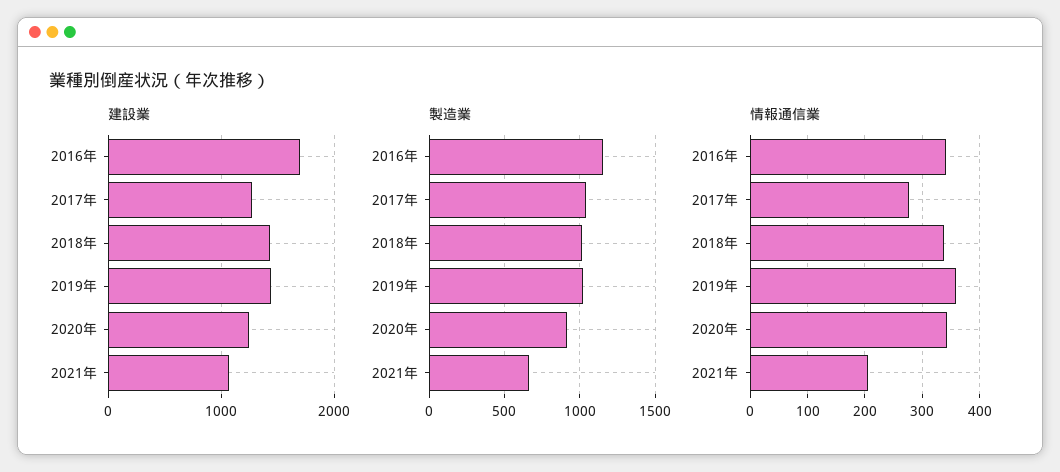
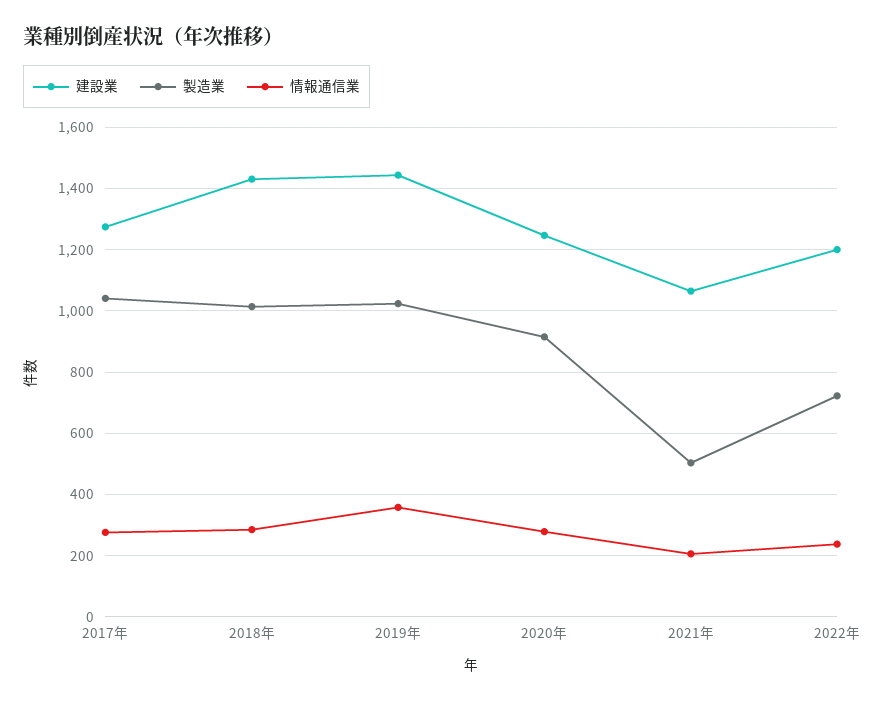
建設業, 2016年: 1700 -> none
製造業, 2016年: 1150 -> none
製造業, 2021年: 650 -> 500
情報通信業, 2016年: 340 -> none
情報通信業, 2018年: 340 -> 280
情報通信業, 2020年: 340 -> 280
建設業, 2022年: none -> 1200
製造業, 2022年: none -> 720
情報通信業, 2022年: none -> 240

